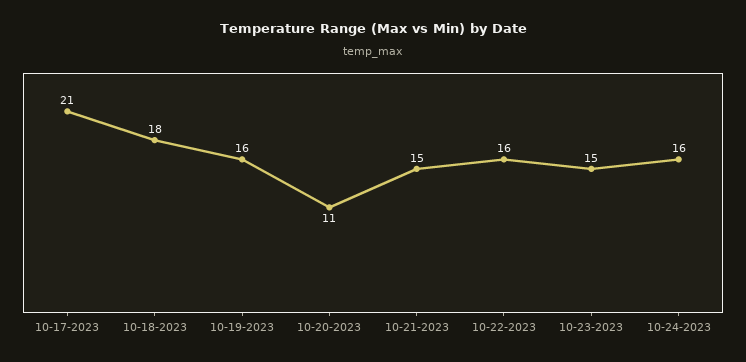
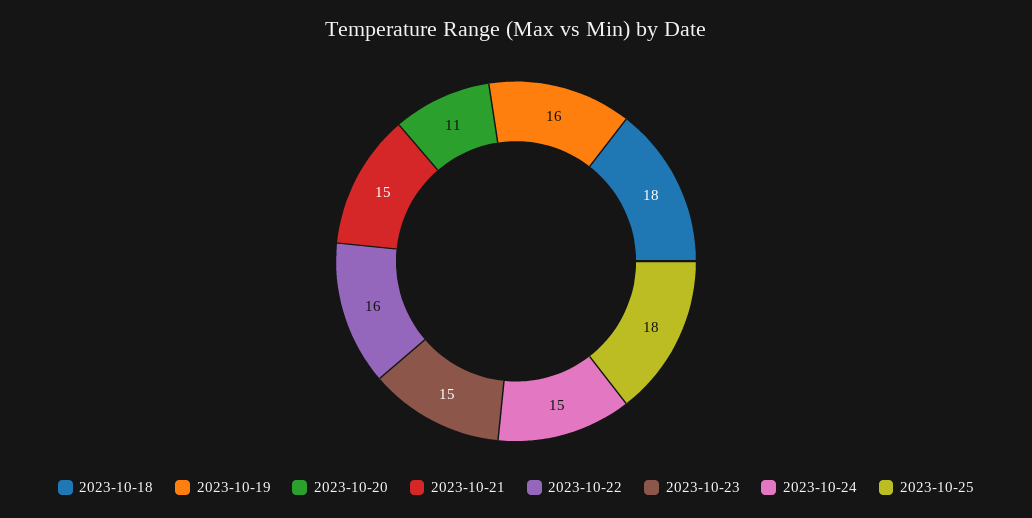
10-17-2023: 21 -> none
10-24-2023: 16 -> 15
2023-10-25: none -> 18

